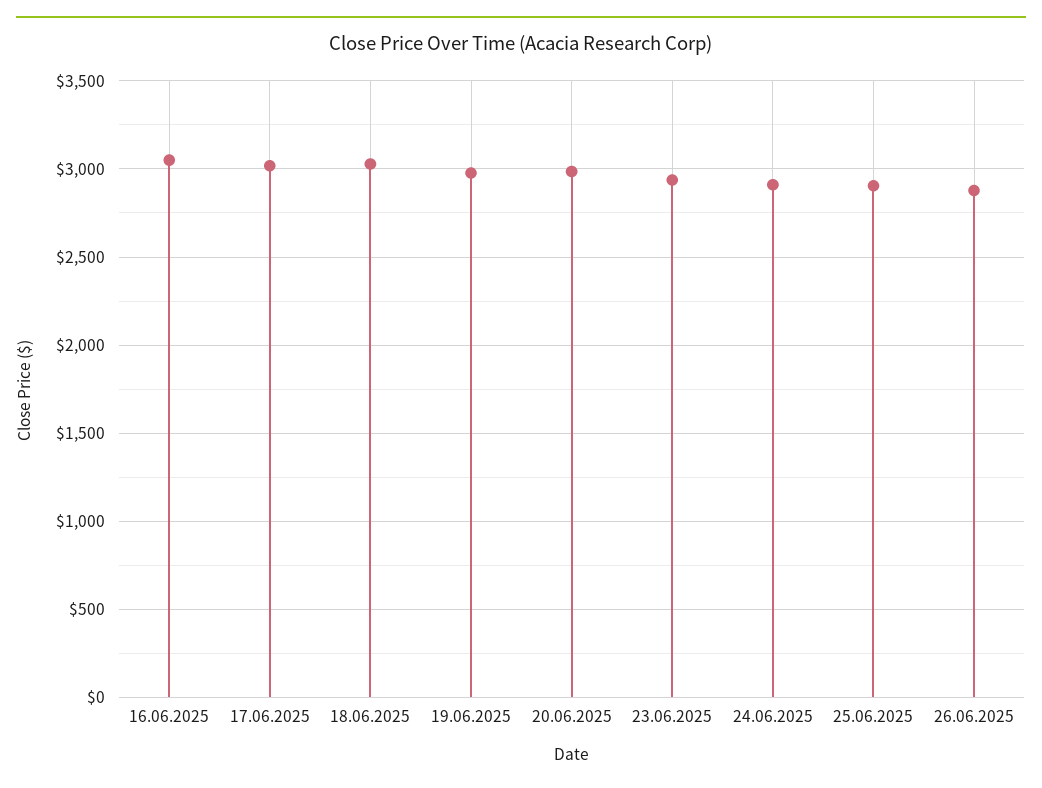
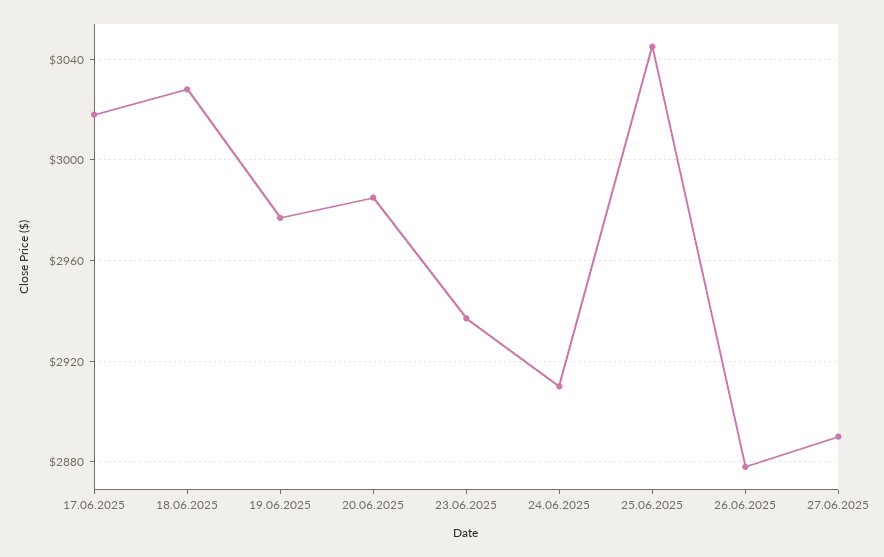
16.06.2025: 3050 -> none
25.06.2025: 2900 -> 3045
27.06.2025: none -> 2890

